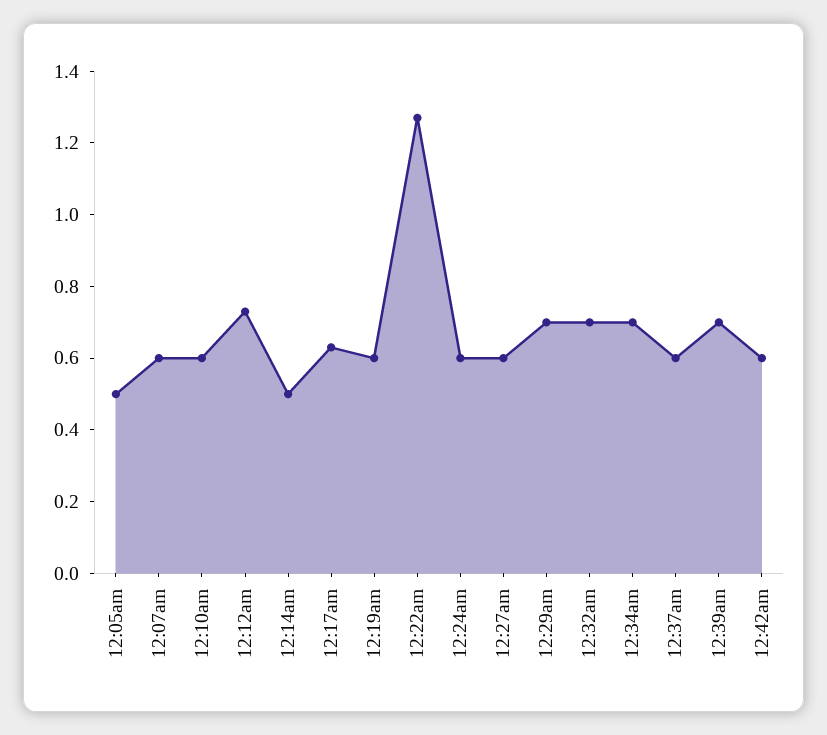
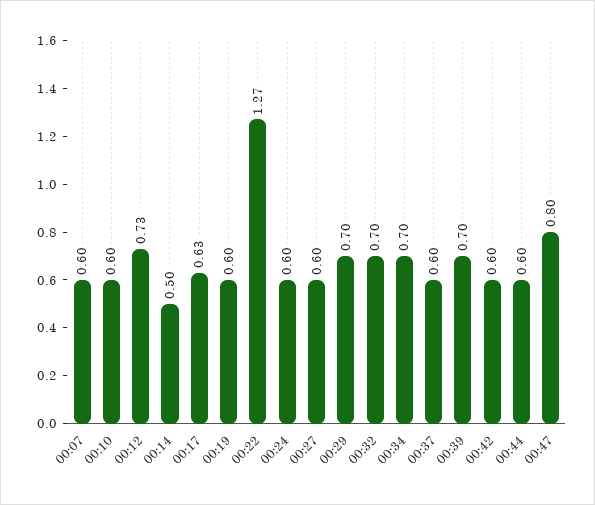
12:05am: 0.5 -> none
00:44: none -> 0.6
00:47: none -> 0.8

